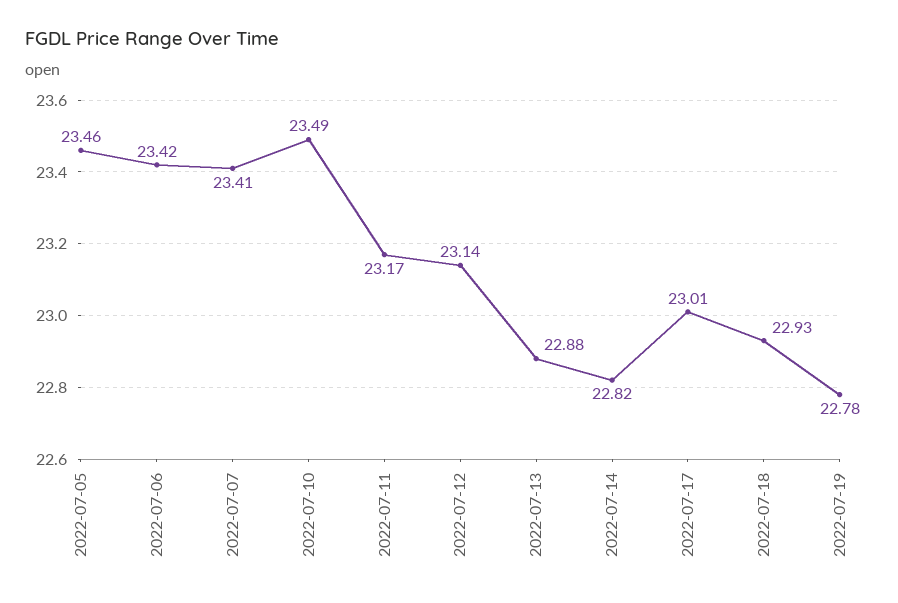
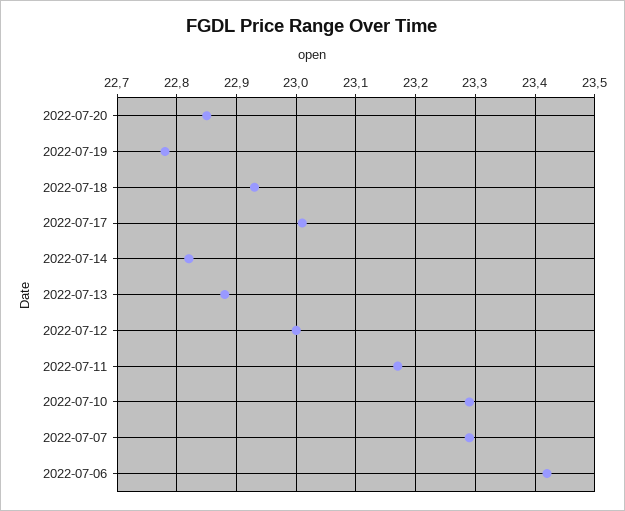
2022-07-05: 23.46 -> none
2022-07-07: 23.41 -> 23.3
2022-07-10: 23.49 -> 23.3
2022-07-12: 23.14 -> 23
2022-07-20: none -> 22.85

